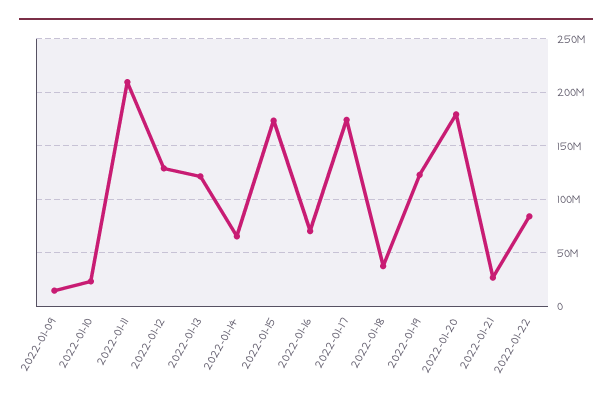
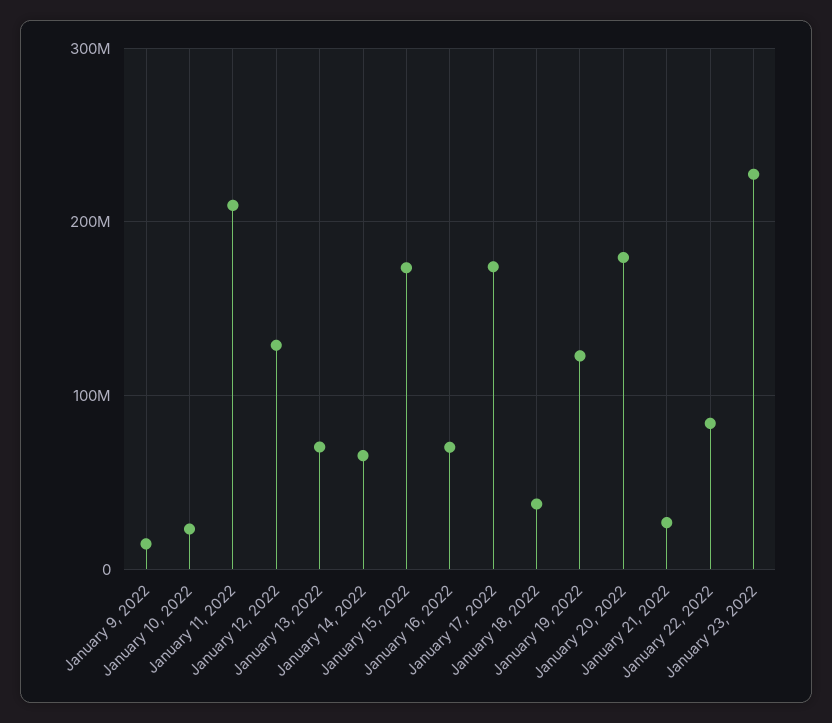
2022-01-13: 120000000 -> 70000000
January 23, 2022: none -> 230000000

